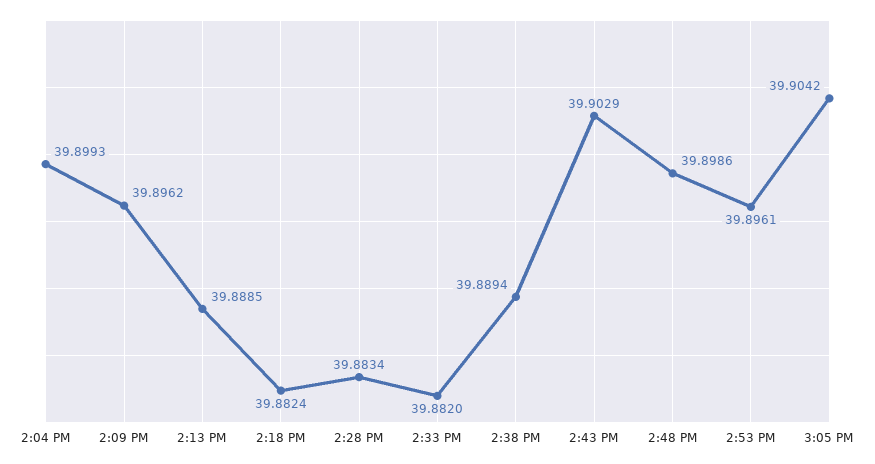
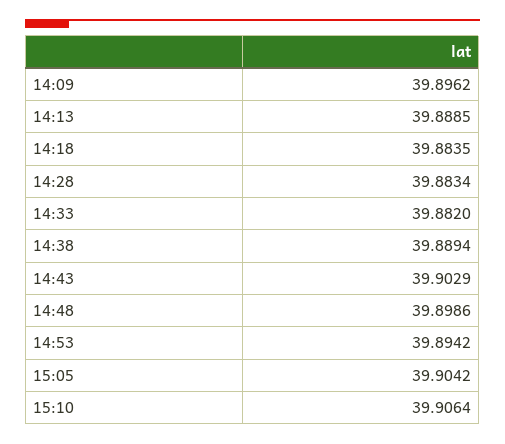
2:04 PM: 39.8993 -> none
2:18 PM: 39.8824 -> 39.8835
2:53 PM: 39.8961 -> 39.8942
15:10: none -> 39.9064

